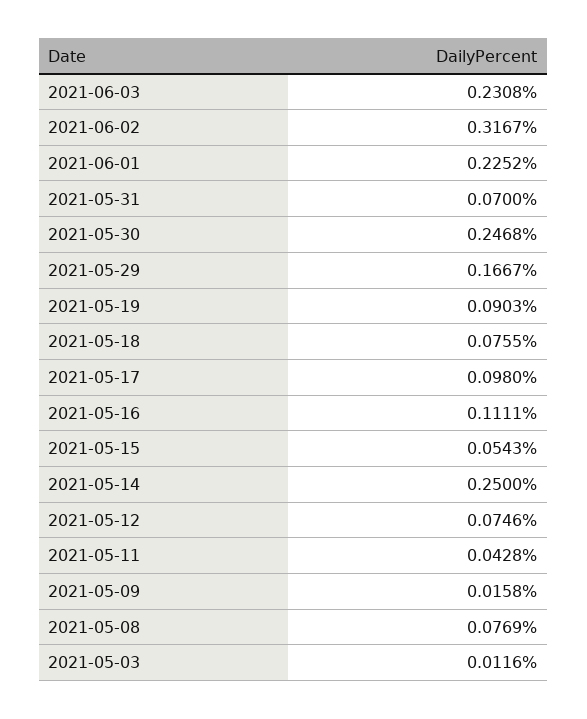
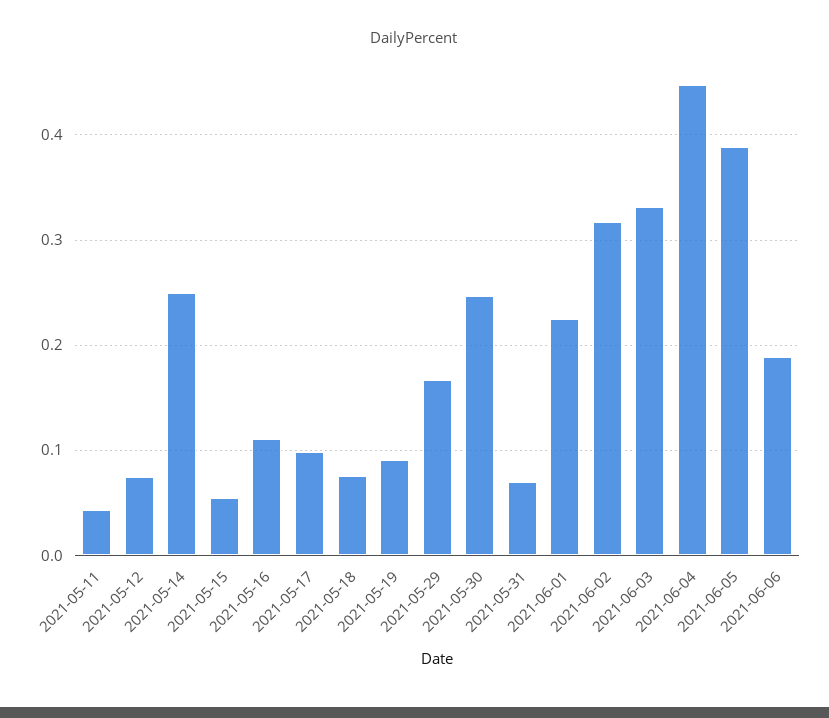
2021-06-03: 0.2308 -> 0.33
2021-05-09: 0.0158 -> none
2021-05-08: 0.0769 -> none
2021-05-03: 0.0116 -> none
2021-06-04: none -> 0.45
2021-06-05: none -> 0.39
2021-06-06: none -> 0.19

